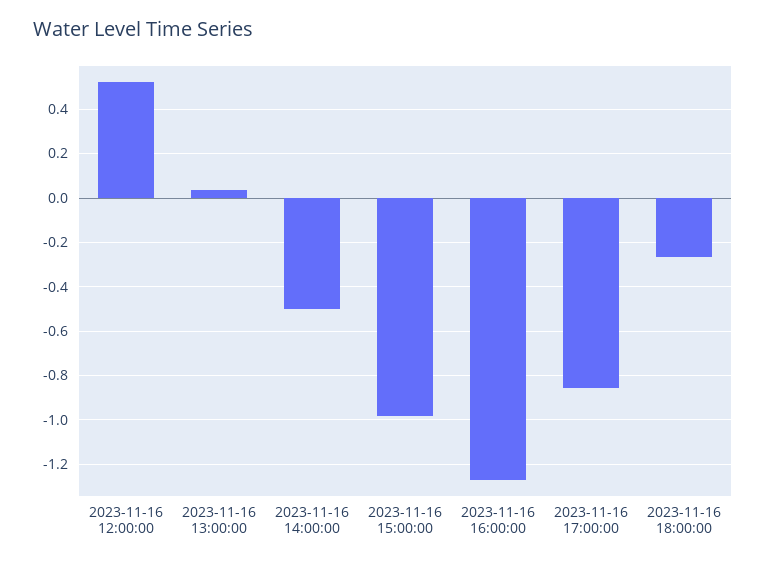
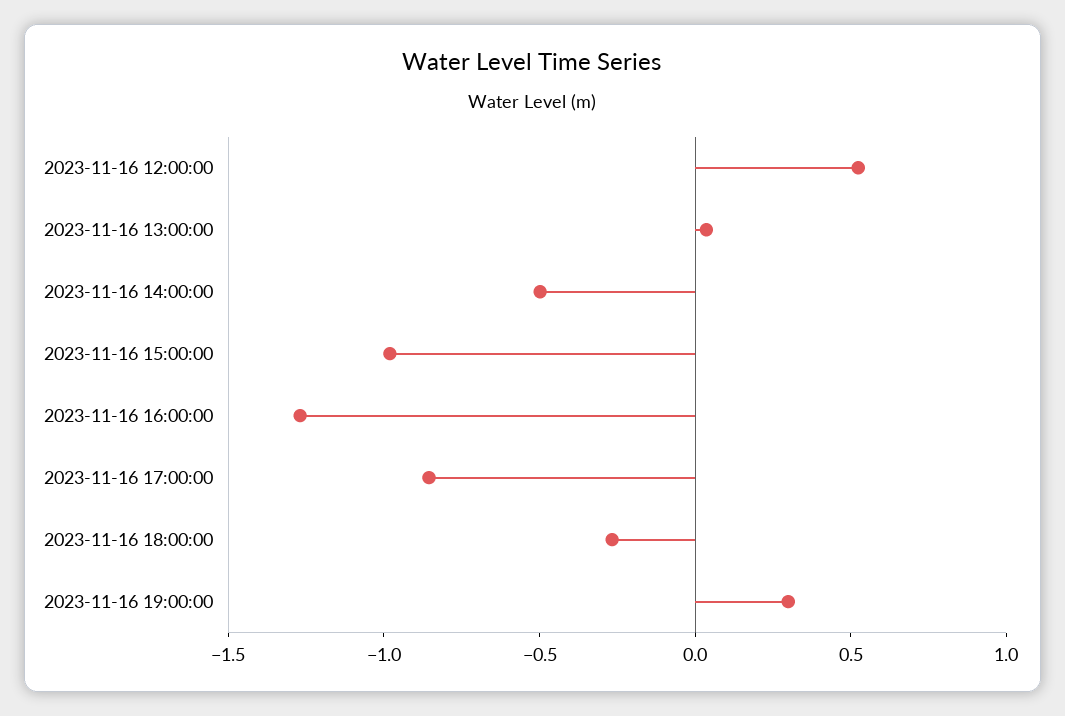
2023-11-16 19:00:00: none -> 0.3

